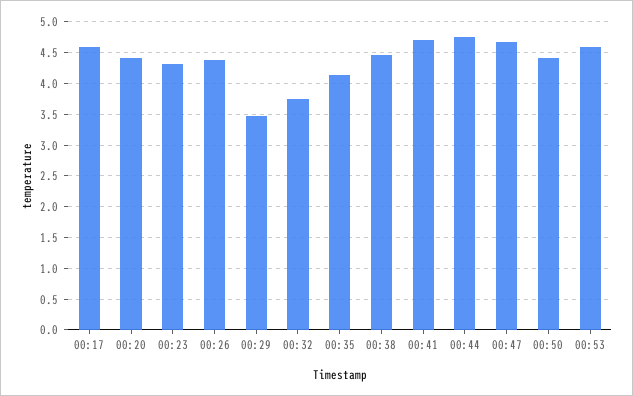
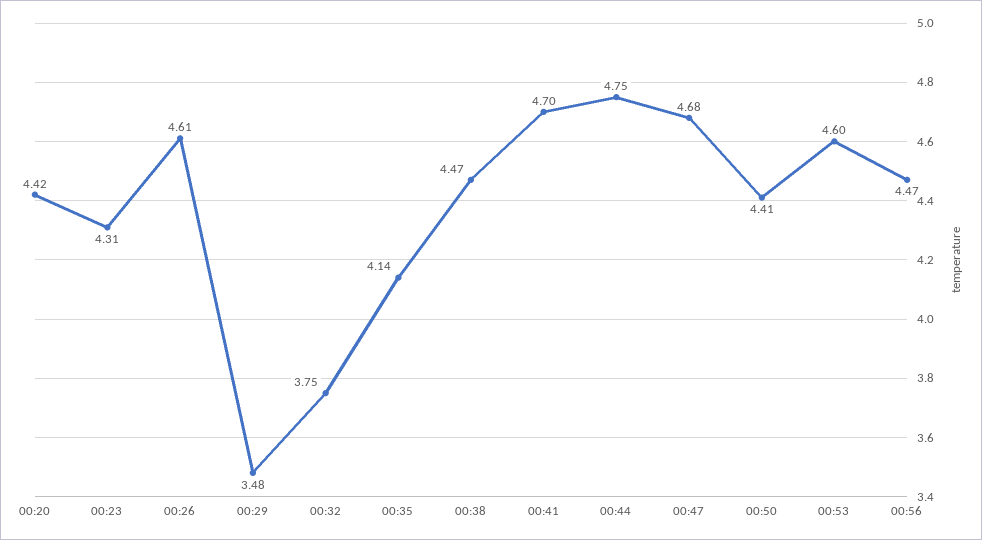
00:17: 4.6 -> none
00:26: 4.4 -> 4.61
00:56: none -> 4.47

